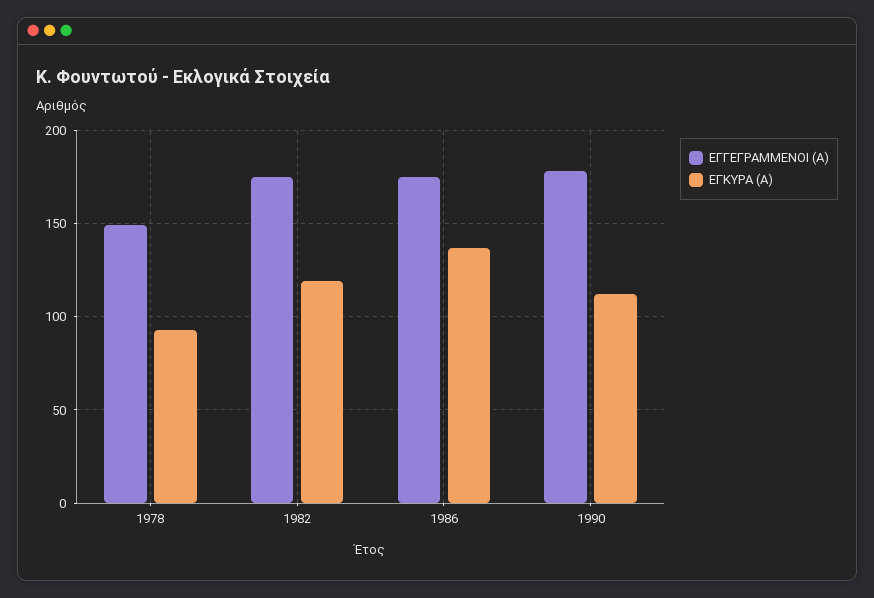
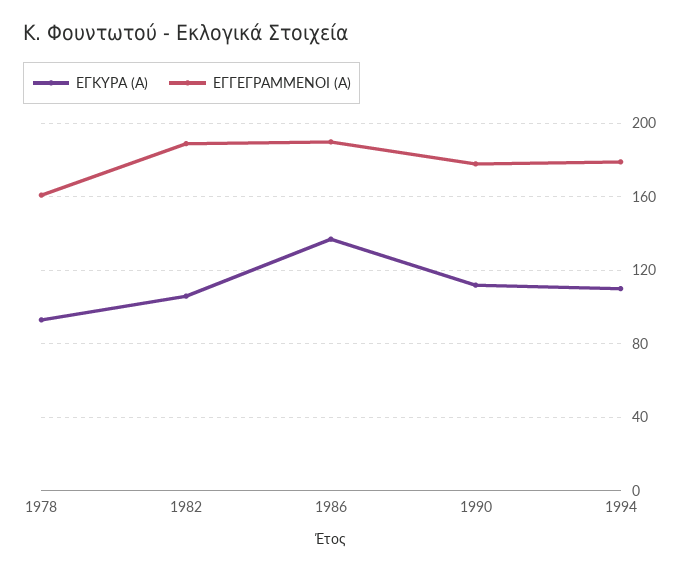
ΕΓΓΕΓΡΑΜΜΕΝΟΙ (Α), 1978: 150 -> 160
ΕΓΓΕΓΡΑΜΜΕΝΟΙ (Α), 1982: 175 -> 190
ΕΓΚΥΡΑ (Α), 1982: 120 -> 105
ΕΓΓΕΓΡΑΜΜΕΝΟΙ (Α), 1986: 175 -> 190
ΕΓΚΥΡΑ (Α), 1994: none -> 110
ΕΓΓΕΓΡΑΜΜΕΝΟΙ (Α), 1994: none -> 180

